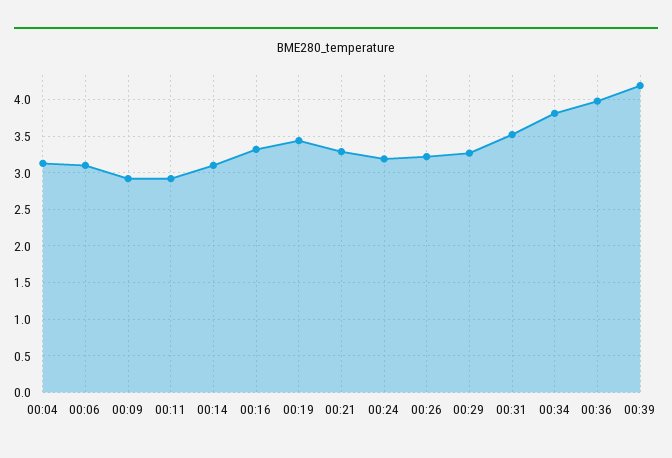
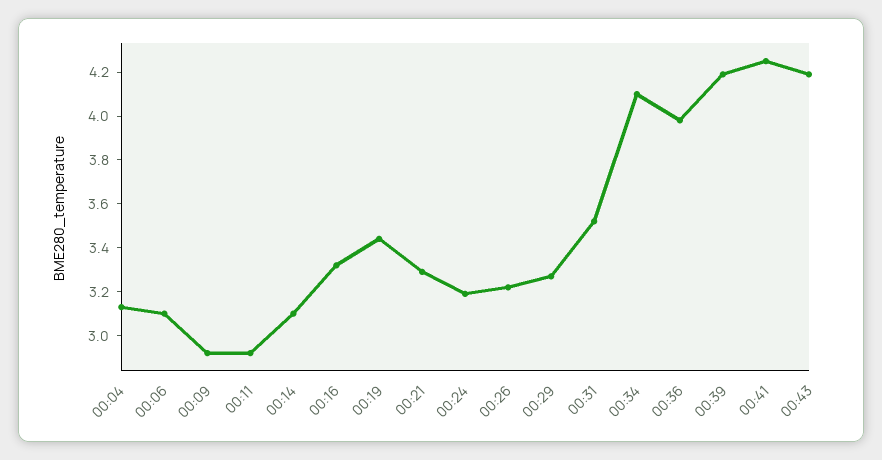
00:34: 3.8 -> 4.1
00:41: none -> 4.25
00:43: none -> 4.2

